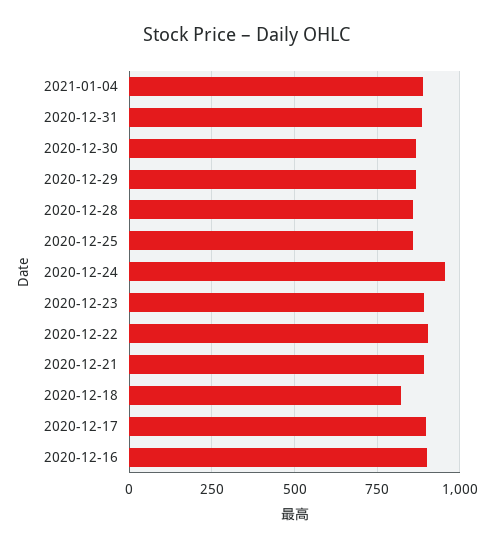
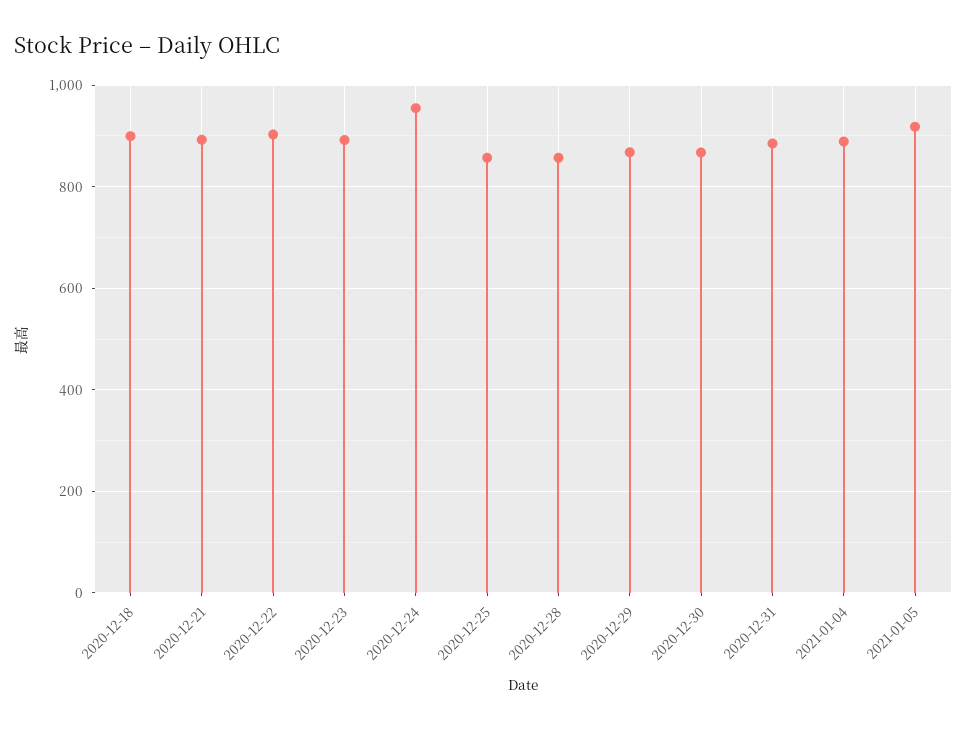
2020-12-18: 825 -> 900
2020-12-17: 900 -> none
2020-12-16: 900 -> none
2021-01-05: none -> 920

